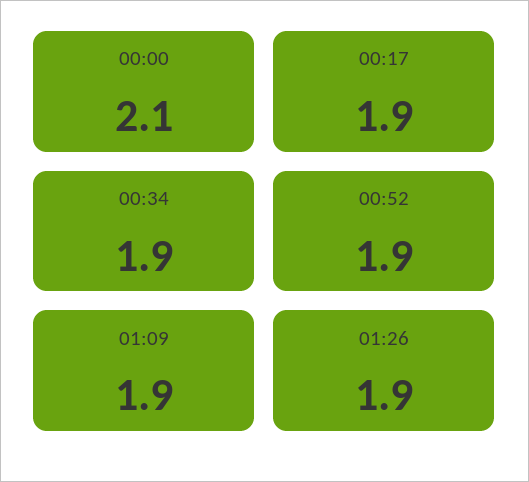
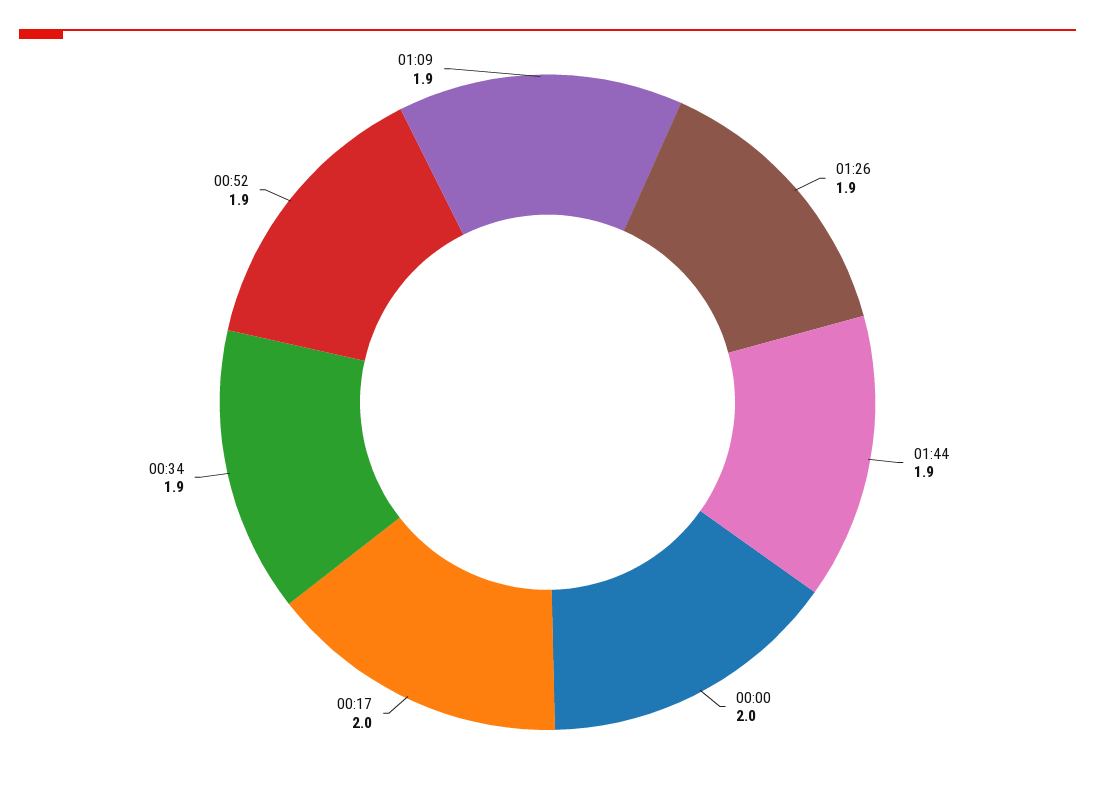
00:00: 2.1 -> 2
00:17: 1.9 -> 2
01:44: none -> 1.9

